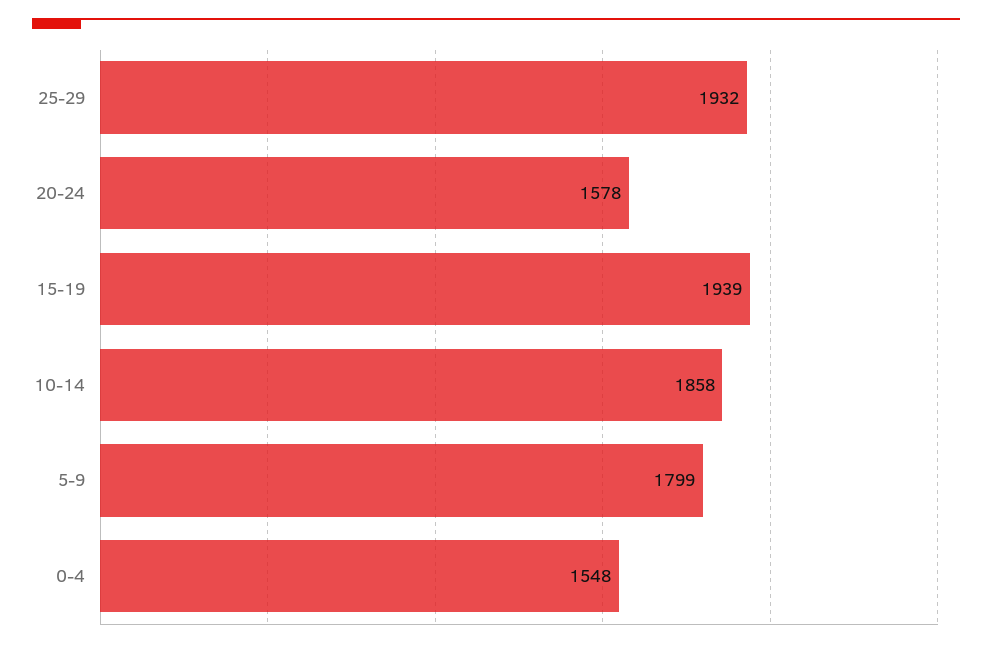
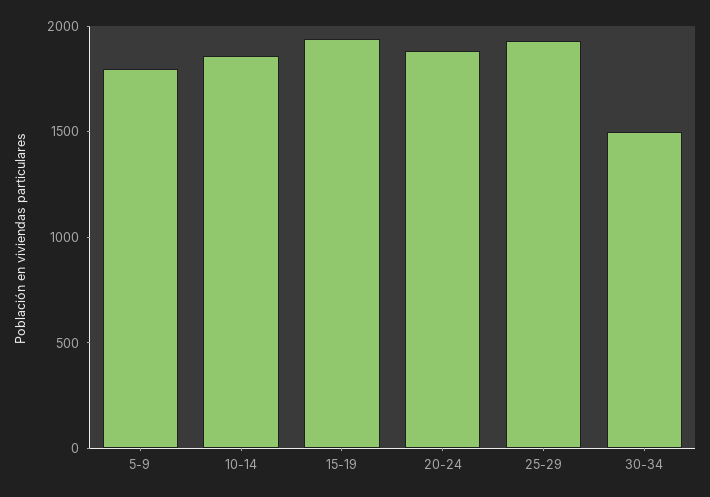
20-24: 1578 -> 1900
0-4: 1548 -> none
30-34: none -> 1500

